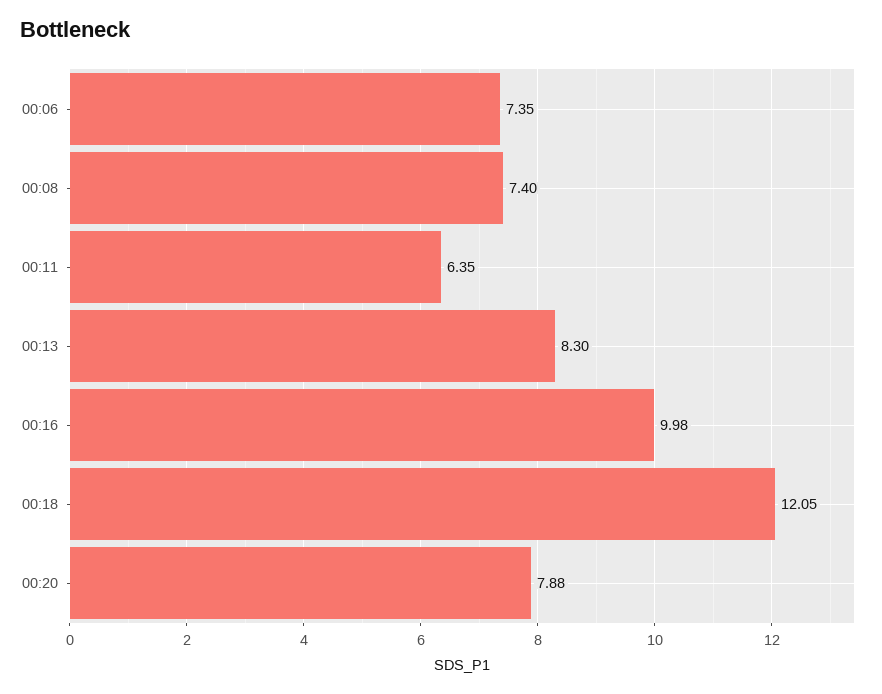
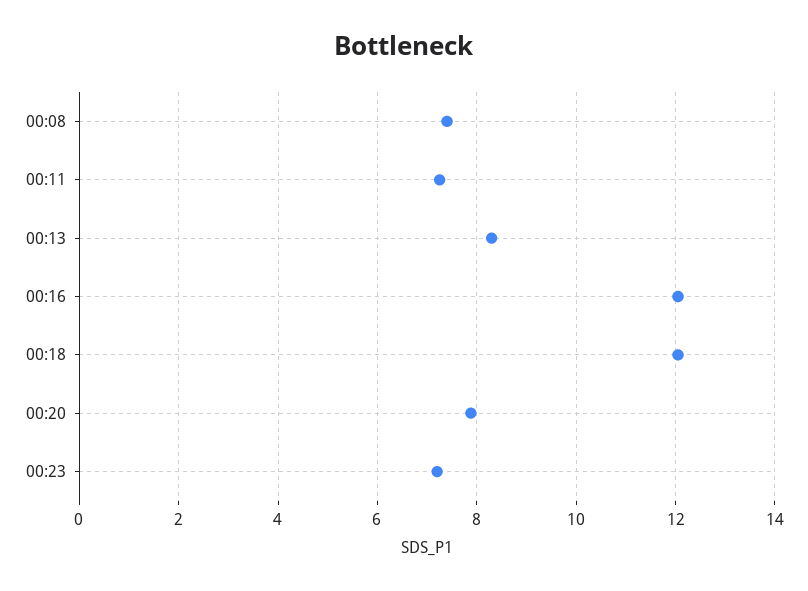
00:06: 7.35 -> none
00:11: 6.35 -> 7.2
00:16: 9.98 -> 12
00:23: none -> 7.2

